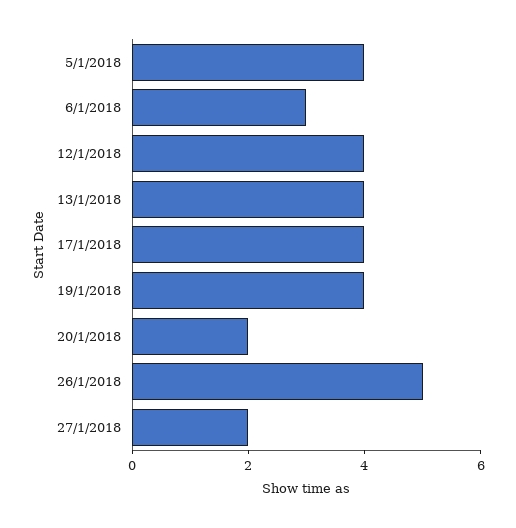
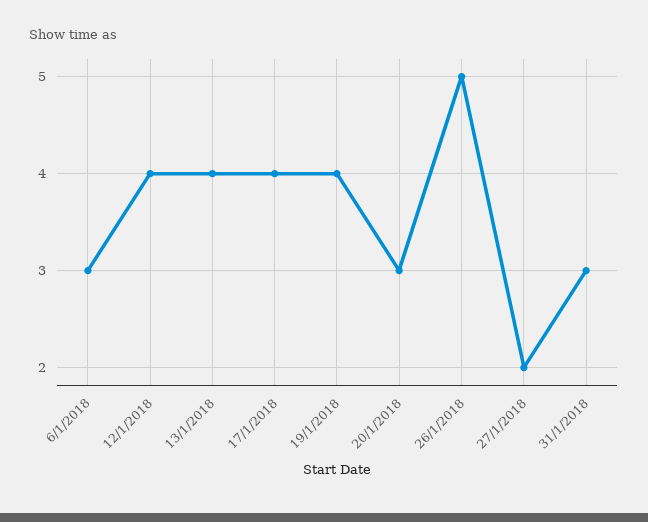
5/1/2018: 4 -> none
20/1/2018: 2 -> 3
31/1/2018: none -> 3

